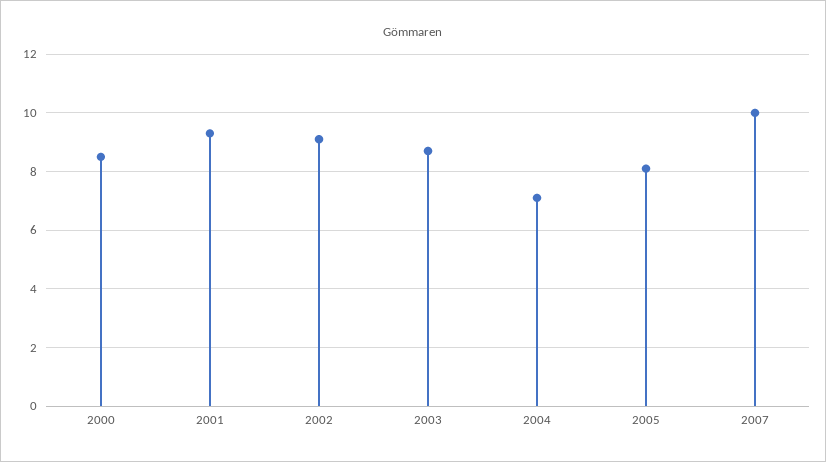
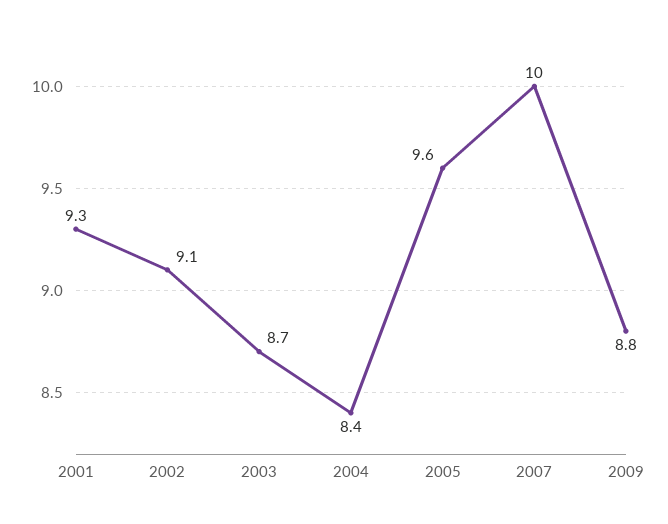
2000: 8.5 -> none
2004: 7 -> 8.4
2005: 8 -> 9.6
2009: none -> 8.8

